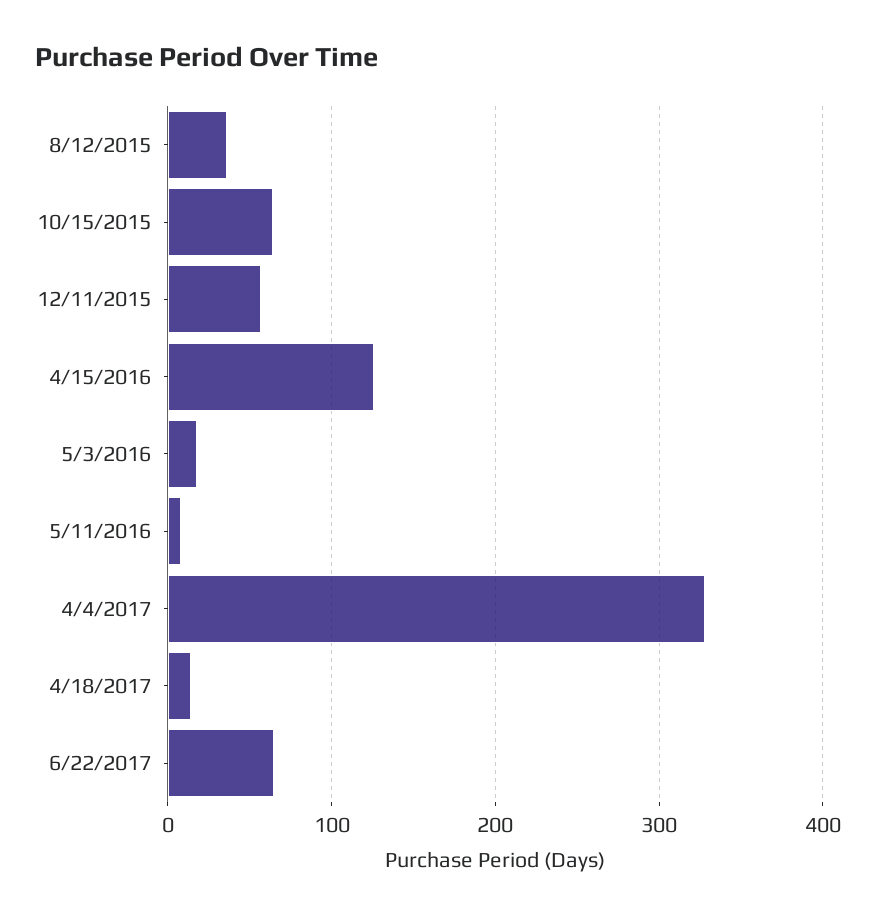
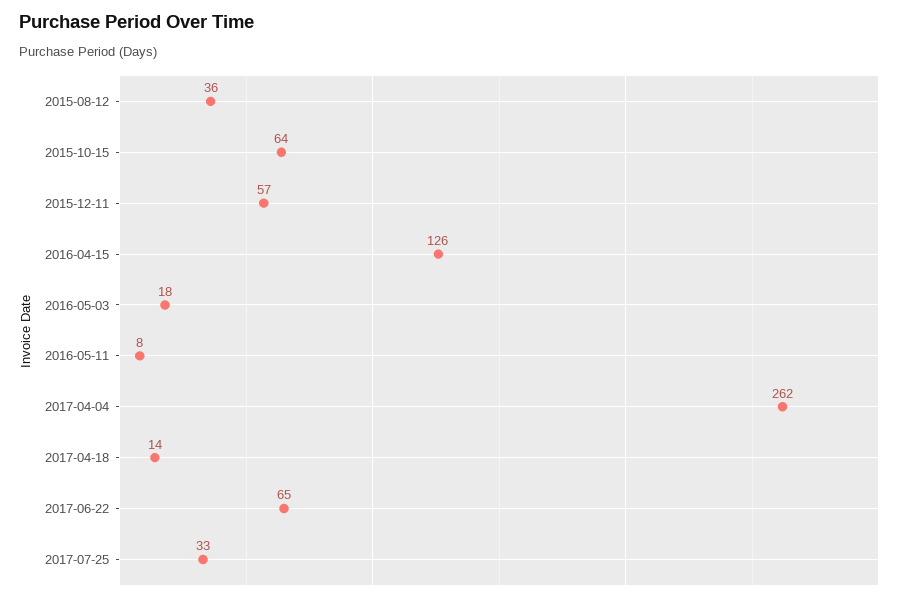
4/4/2017: 330 -> 262
2017-07-25: none -> 33

